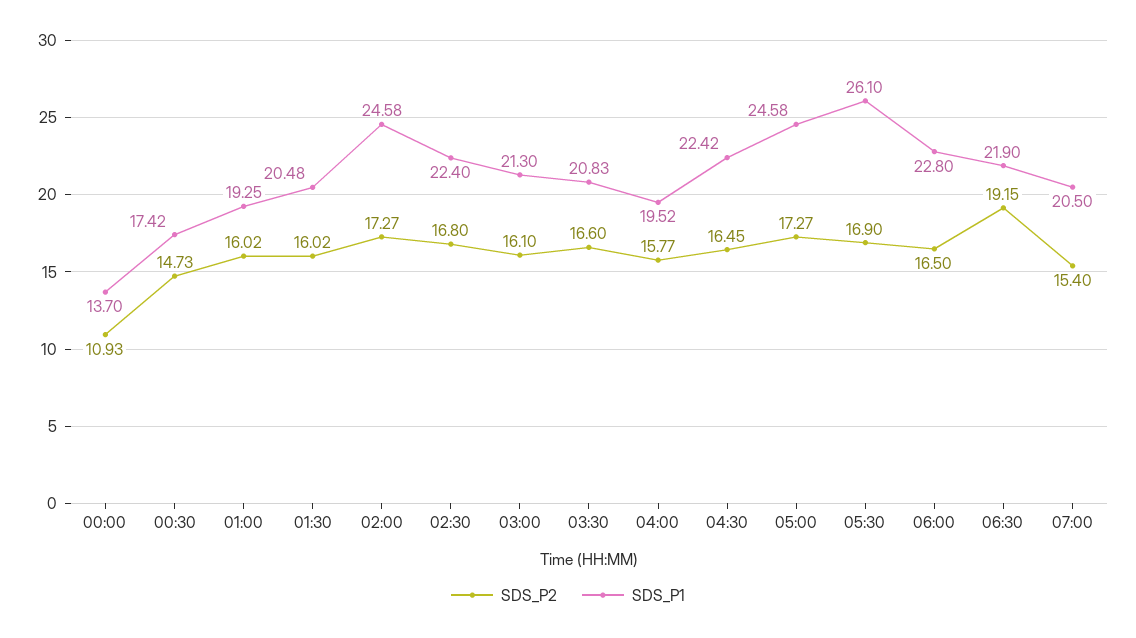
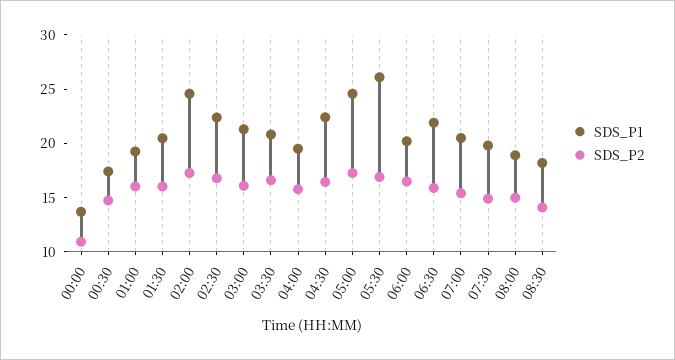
SDS_P1, 06:00: 22.8 -> 20
SDS_P2, 06:30: 19.15 -> 16
SDS_P1, 07:30: none -> 20
SDS_P2, 07:30: none -> 15
SDS_P1, 08:00: none -> 19
SDS_P2, 08:00: none -> 15
SDS_P1, 08:30: none -> 18
SDS_P2, 08:30: none -> 14

